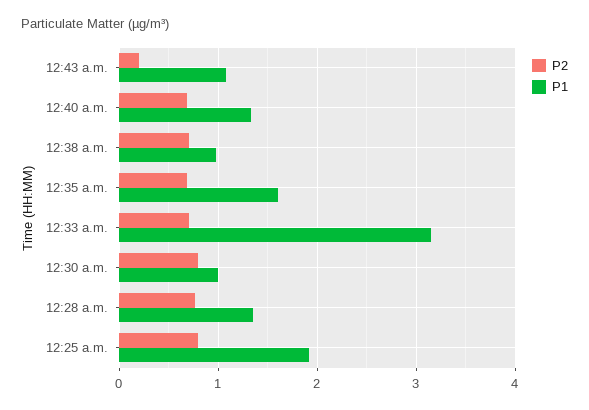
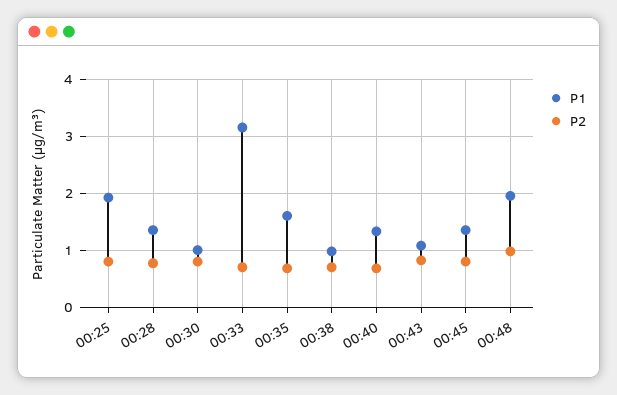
P2, 12:43 a.m.: 0.2 -> 0.8
P1, 00:45: none -> 1.4
P2, 00:45: none -> 0.8
P1, 00:48: none -> 2
P2, 00:48: none -> 1

